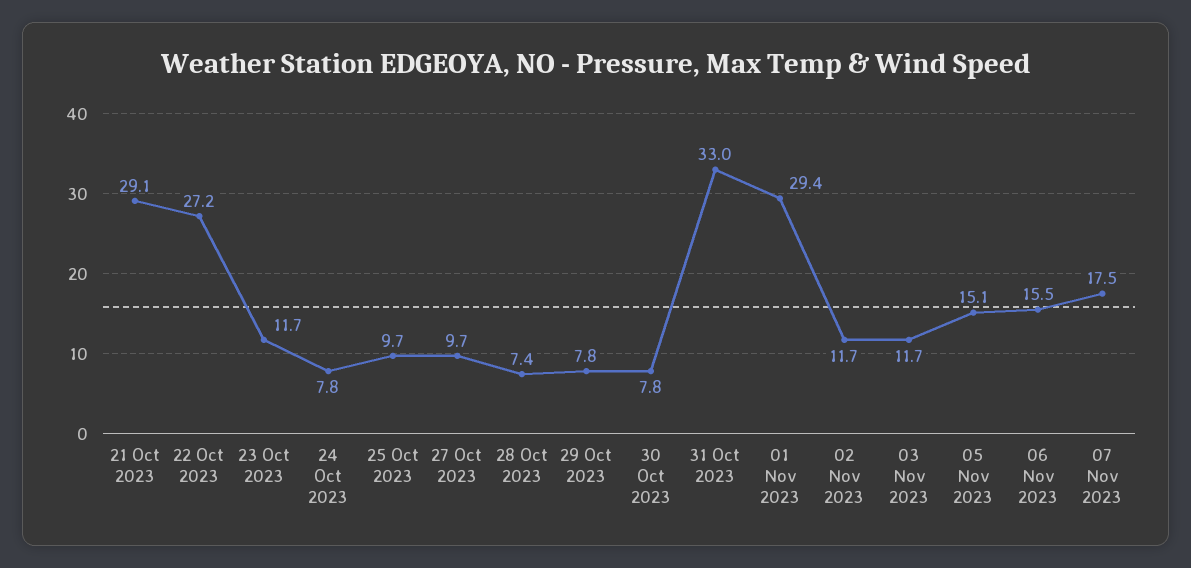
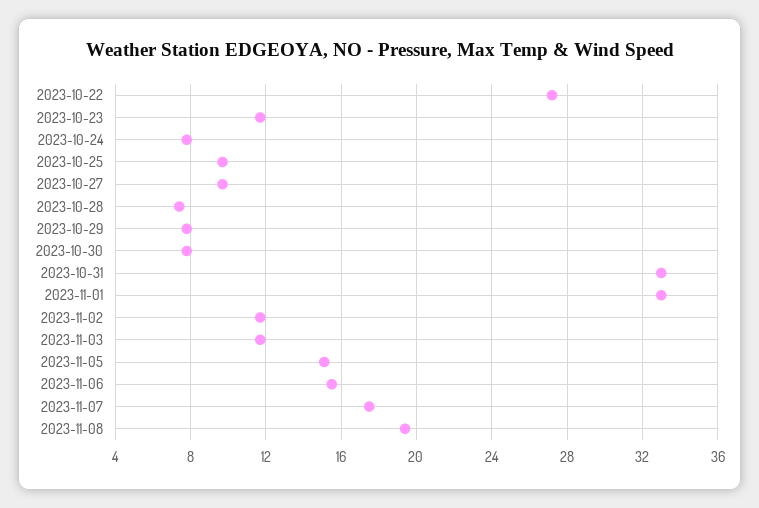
21 Oct 2023: 29.1 -> none
01 Nov 2023: 29.4 -> 33
2023-11-08: none -> 19.5

